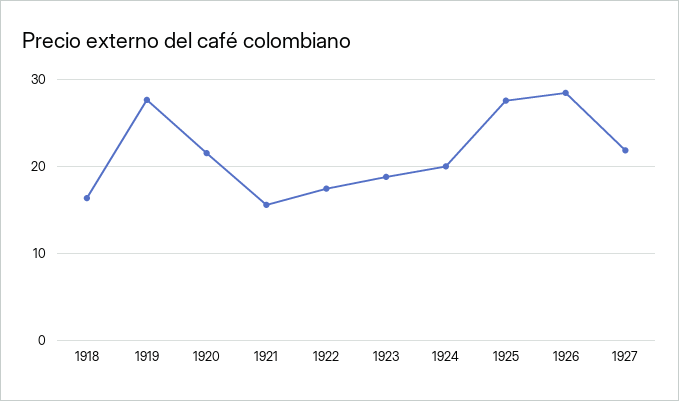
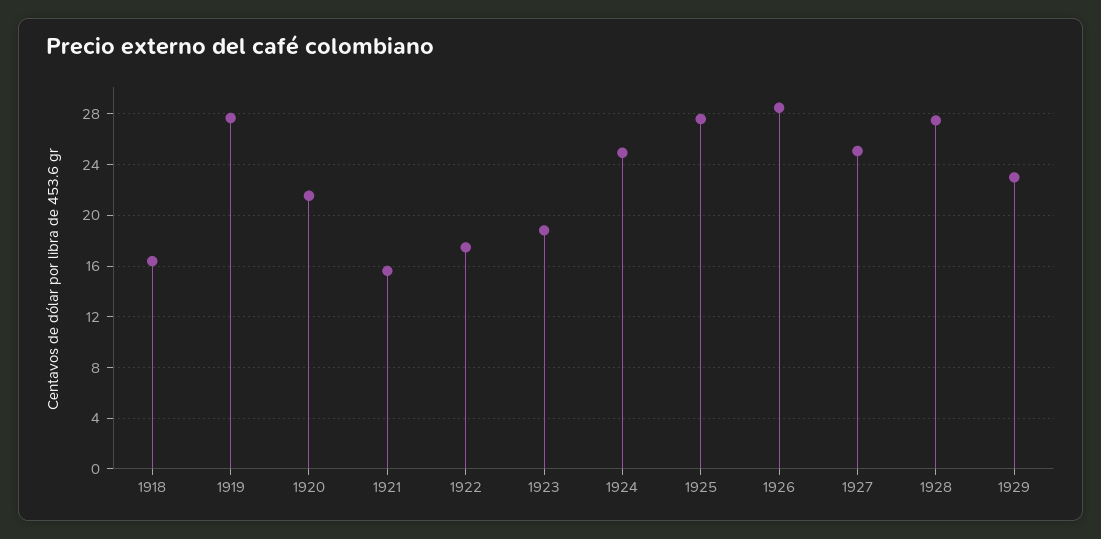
1924: 20 -> 25
1927: 22 -> 25
1928: none -> 27.5
1929: none -> 23

